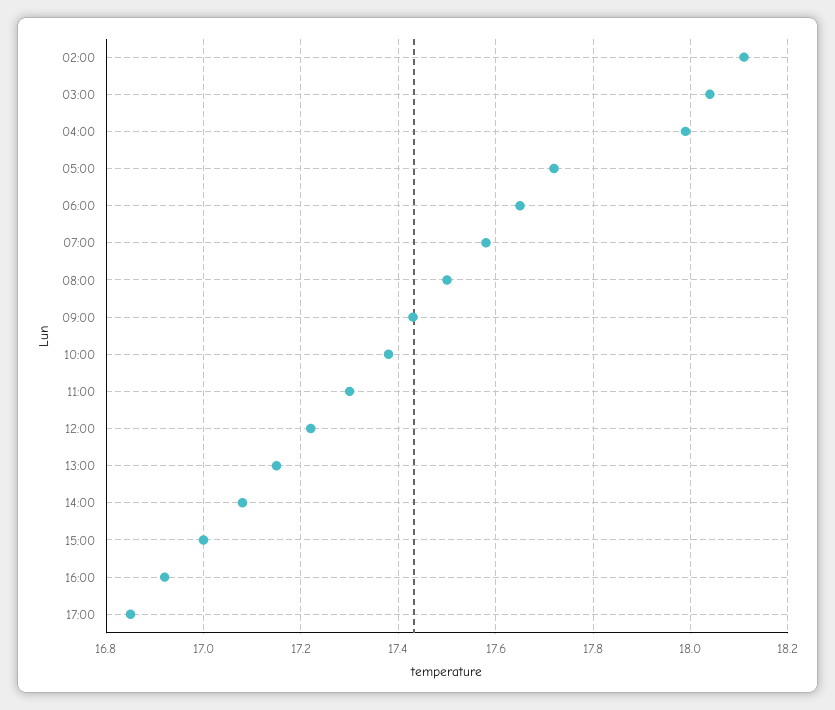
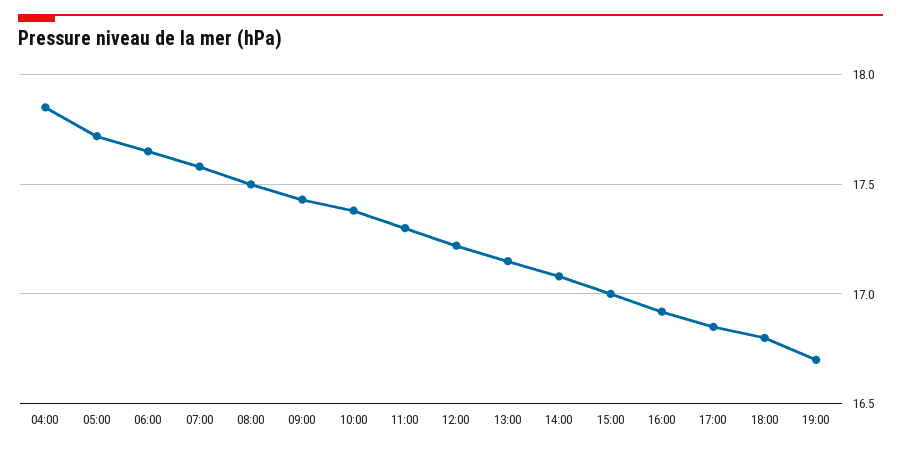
02:00: 18.1 -> none
03:00: 18.05 -> none
04:00: 18 -> 17.85
18:00: none -> 16.8
19:00: none -> 16.7

